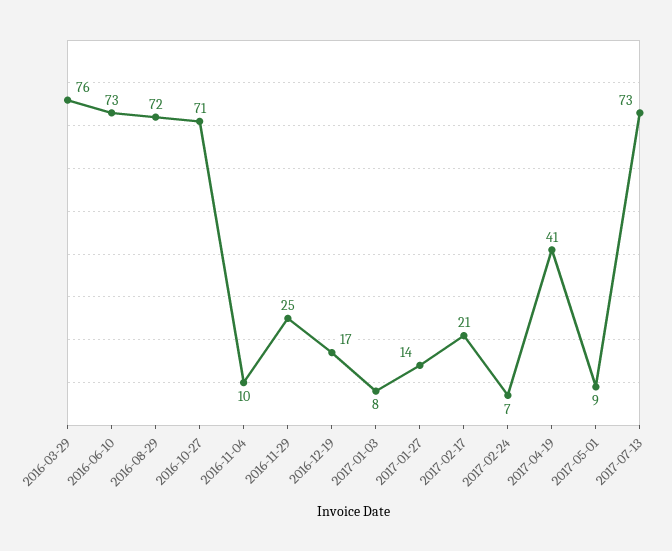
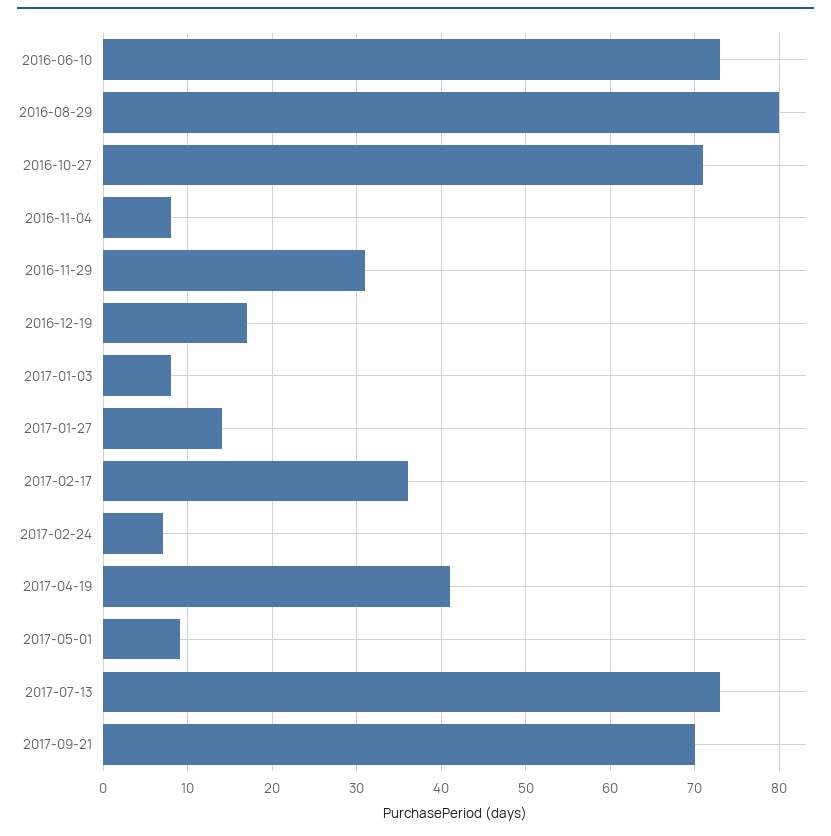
2016-03-29: 76 -> none
2016-08-29: 72 -> 80
2016-11-04: 10 -> 8
2016-11-29: 25 -> 31
2017-02-17: 21 -> 36
2017-09-21: none -> 70

